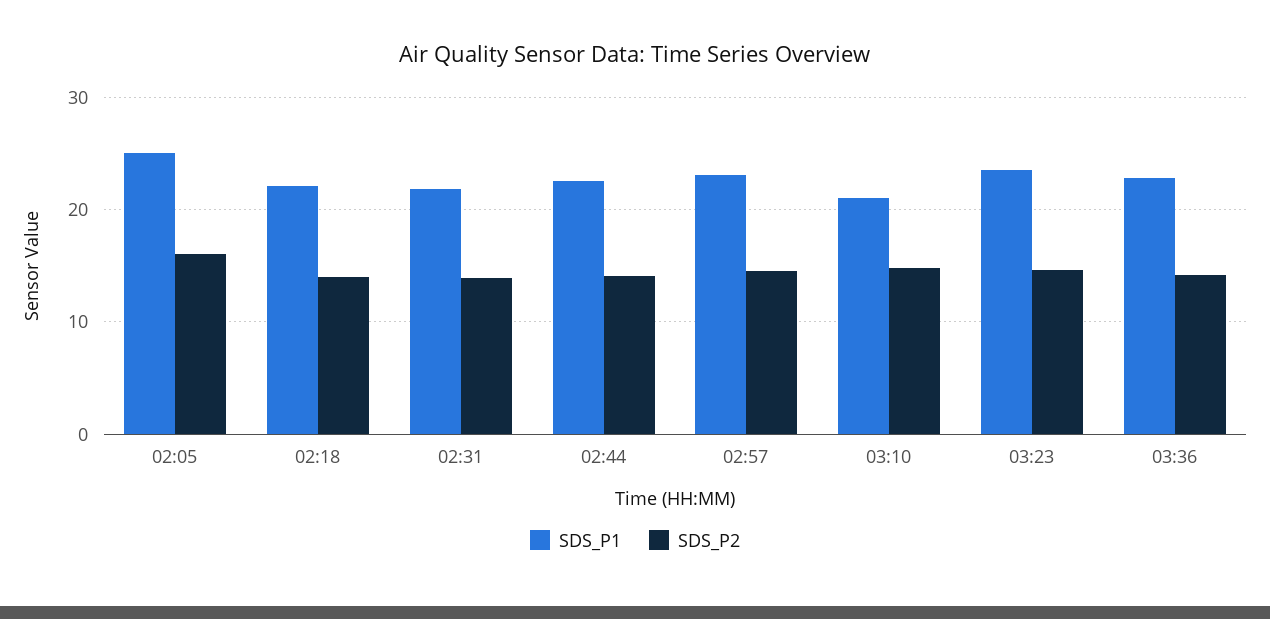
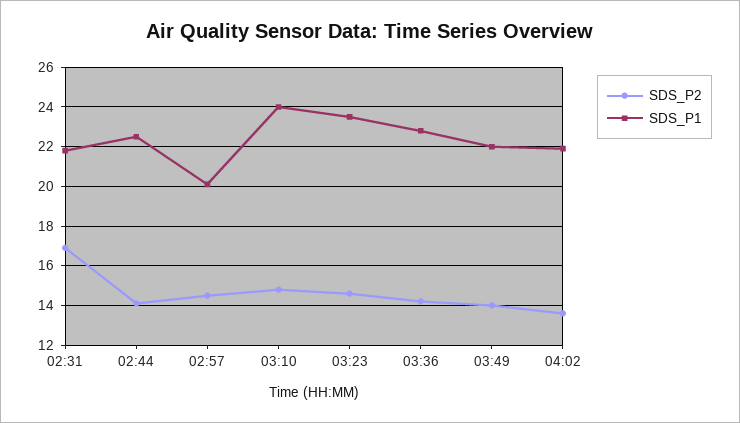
SDS_P1, 02:05: 25 -> none
SDS_P2, 02:05: 16 -> none
SDS_P1, 02:18: 22 -> none
SDS_P2, 02:18: 14 -> none
SDS_P2, 02:31: 14 -> 17
SDS_P1, 02:57: 23 -> 20
SDS_P1, 03:10: 21 -> 24
SDS_P2, 03:49: none -> 14
SDS_P1, 03:49: none -> 22
SDS_P2, 04:02: none -> 13.5
SDS_P1, 04:02: none -> 22

